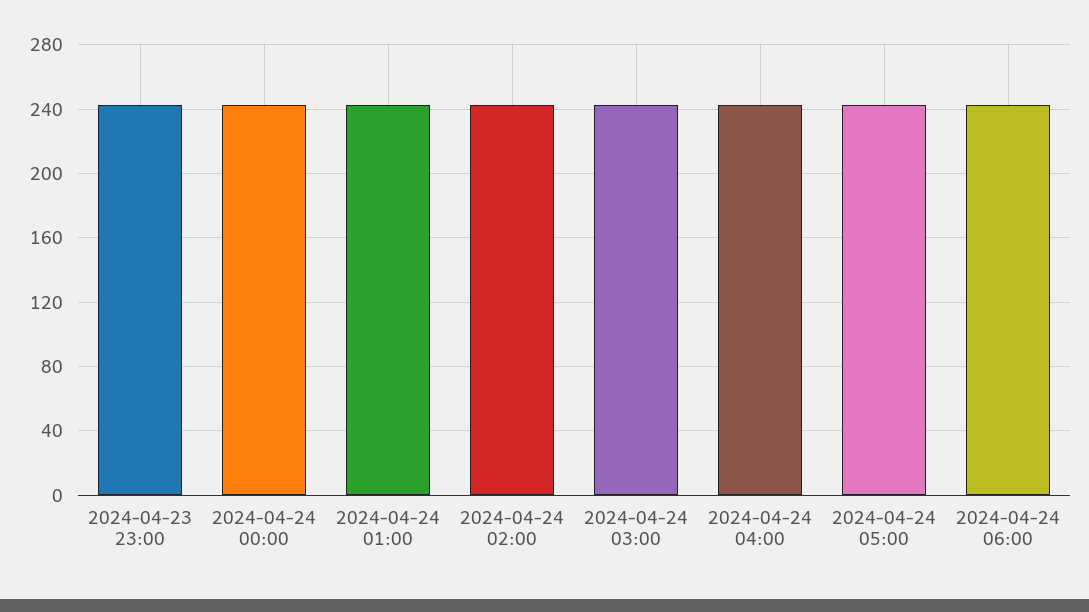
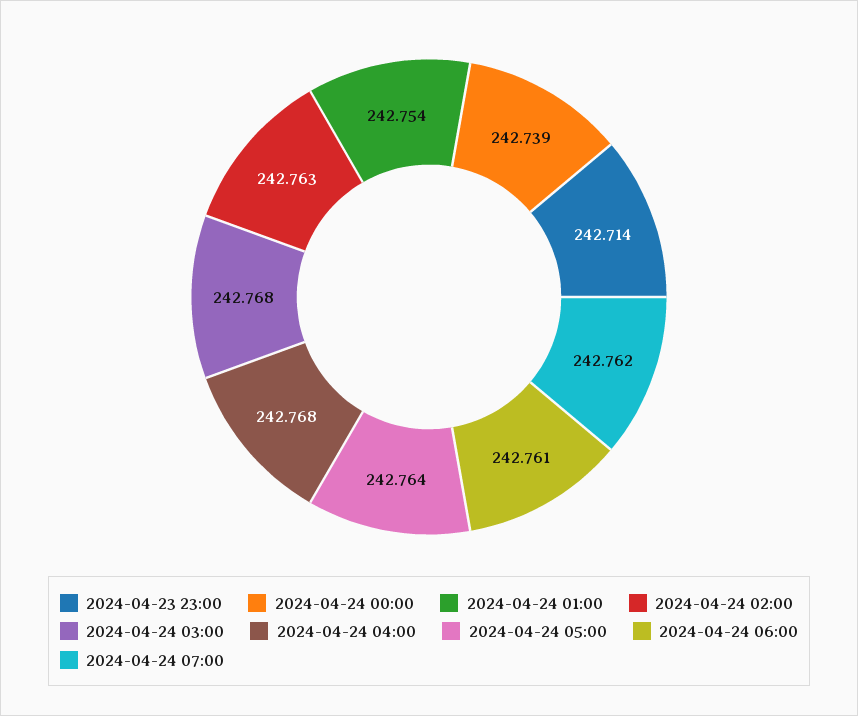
2024-04-24 07:00: none -> 242.762

